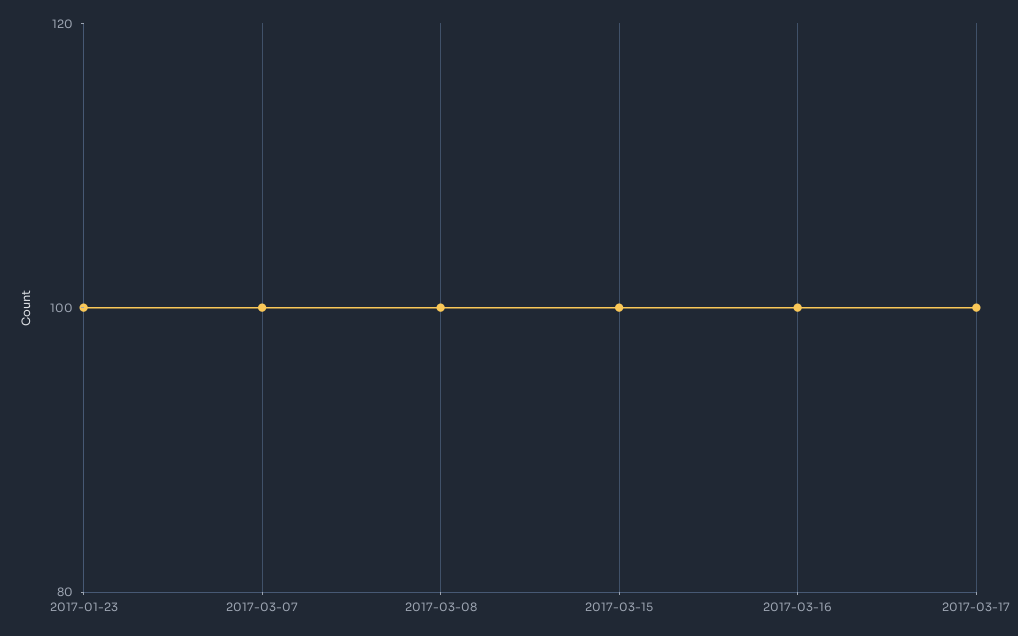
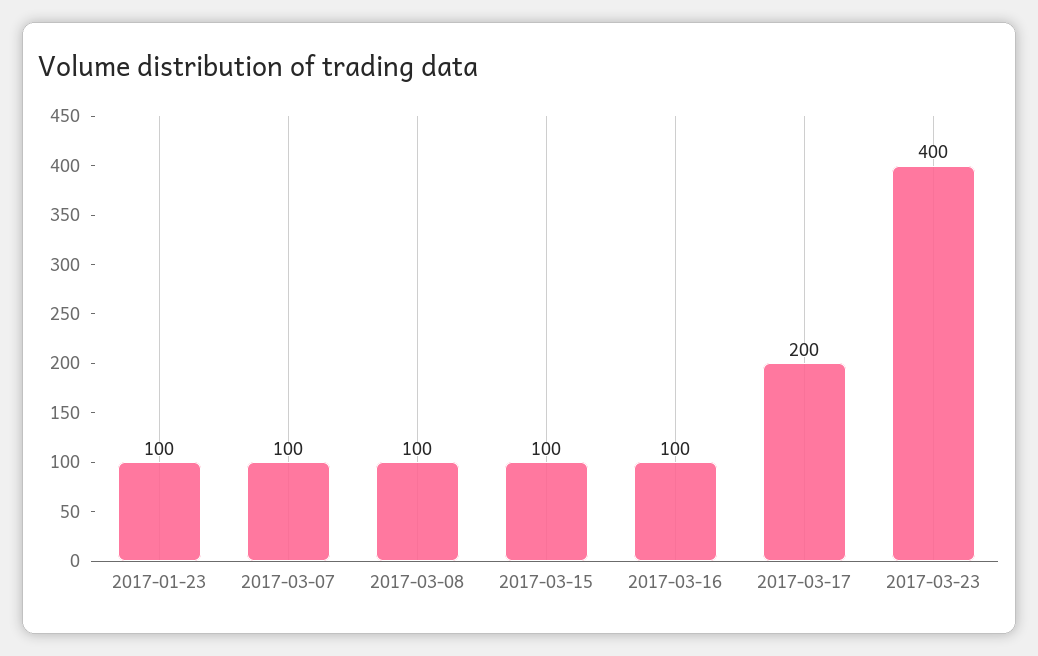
2017-03-17: 100 -> 200
2017-03-23: none -> 400

